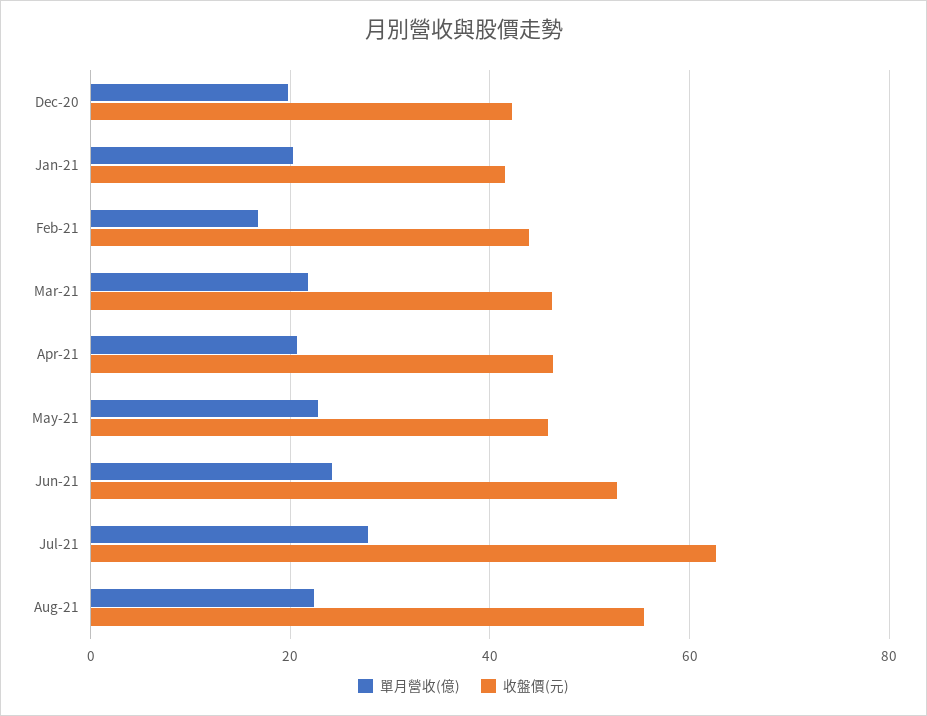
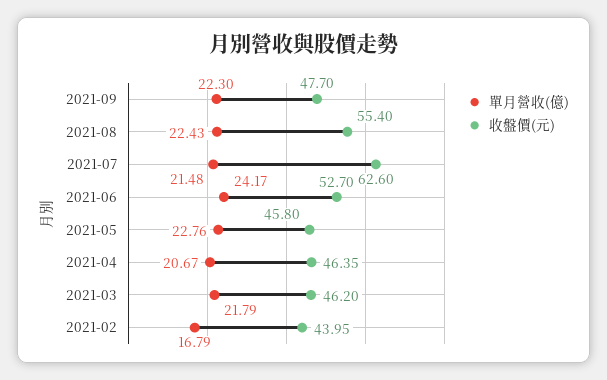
單月營收(億), Dec-20: 20 -> none
收盤價(元), Dec-20: 42 -> none
單月營收(億), Jan-21: 20 -> none
收盤價(元), Jan-21: 42 -> none
單月營收(億), Jul-21: 28 -> 21.48
單月營收(億), 2021-09: none -> 22.3
收盤價(元), 2021-09: none -> 47.7

